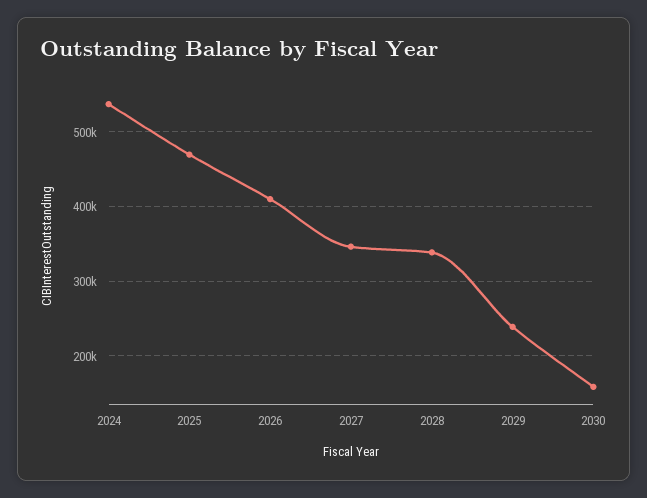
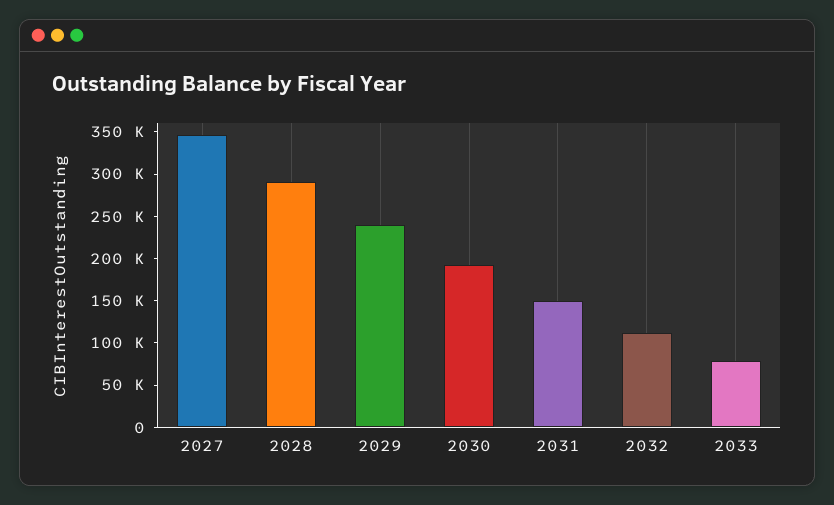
2024: 540000 -> none
2025: 470000 -> none
2026: 410000 -> none
2028: 340000 -> 290000
2030: 160000 -> 190000
2031: none -> 150000
2032: none -> 110000
2033: none -> 80000

